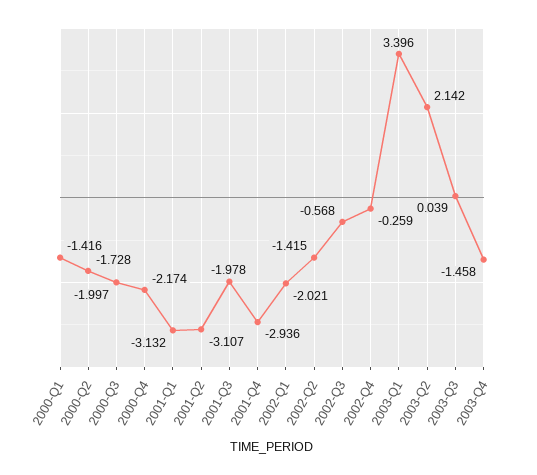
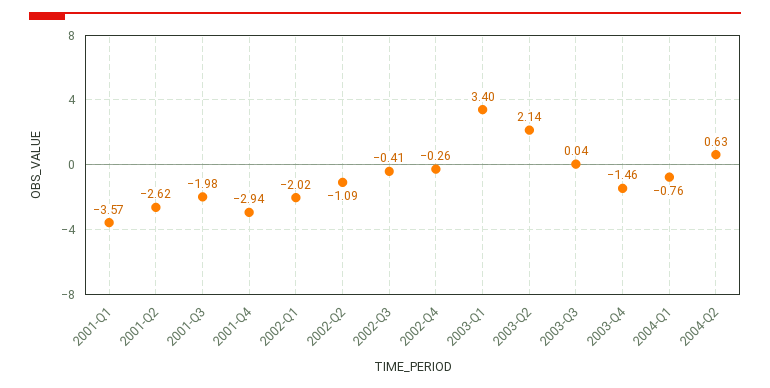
2000-Q1: -1.416 -> none
2000-Q2: -1.728 -> none
2000-Q3: -1.997 -> none
2000-Q4: -2.174 -> none
2001-Q1: -3.132 -> -3.57
2001-Q2: -3.107 -> -2.62
2002-Q2: -1.415 -> -1.09
2002-Q3: -0.568 -> -0.41
2004-Q1: none -> -0.76
2004-Q2: none -> 0.63

